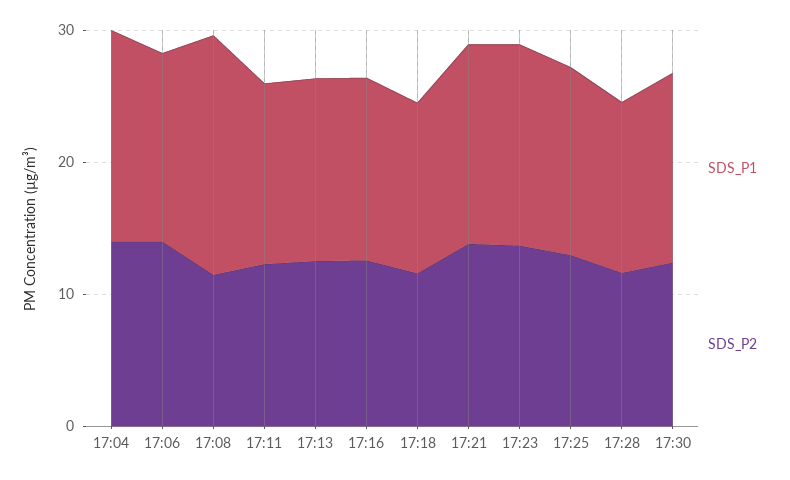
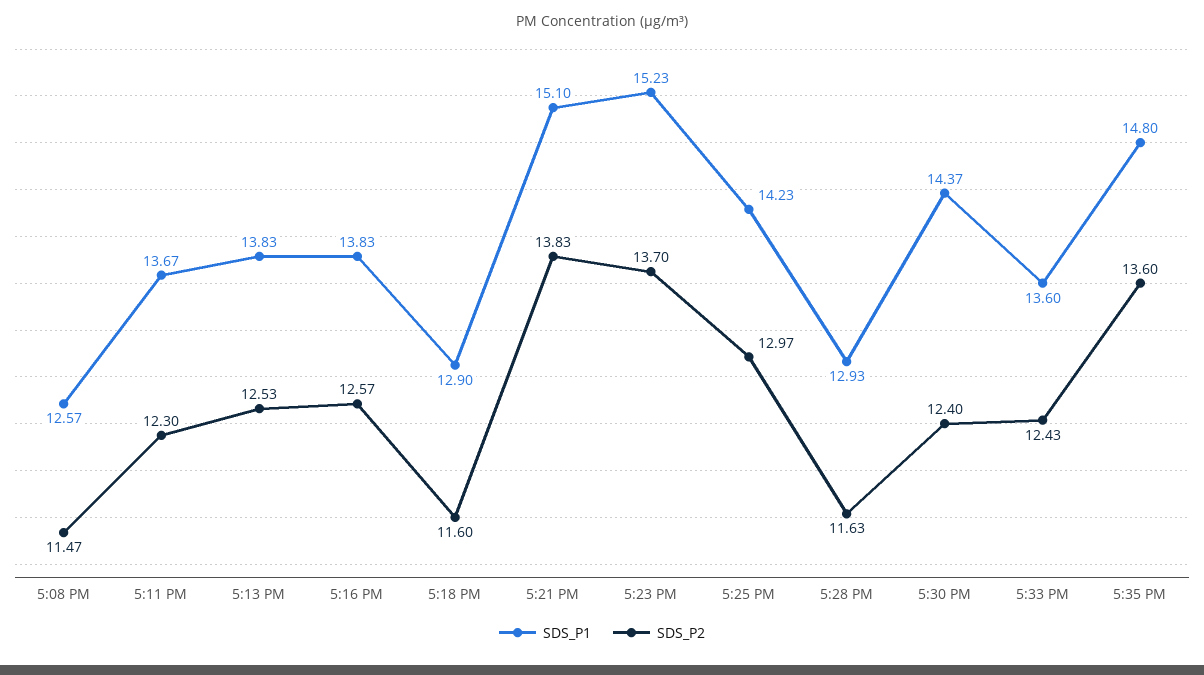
SDS_P1, 17:04: 16 -> none
SDS_P2, 17:04: 14 -> none
SDS_P1, 17:06: 14 -> none
SDS_P2, 17:06: 14 -> none
SDS_P1, 17:08: 18 -> 12.57
SDS_P1, 5:33 PM: none -> 13.6
SDS_P2, 5:33 PM: none -> 12.43
SDS_P1, 5:35 PM: none -> 14.8
SDS_P2, 5:35 PM: none -> 13.6

